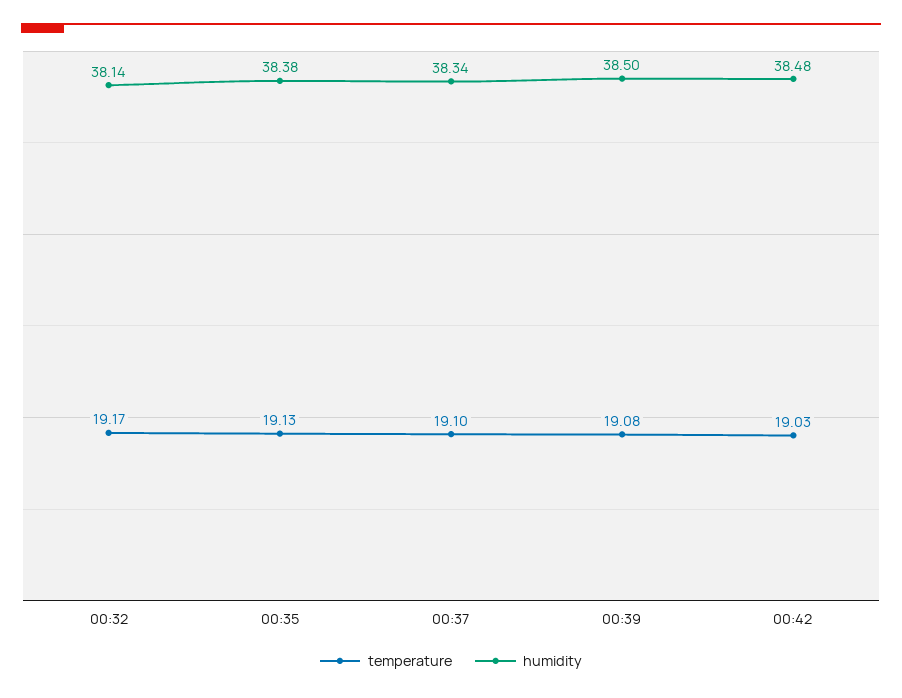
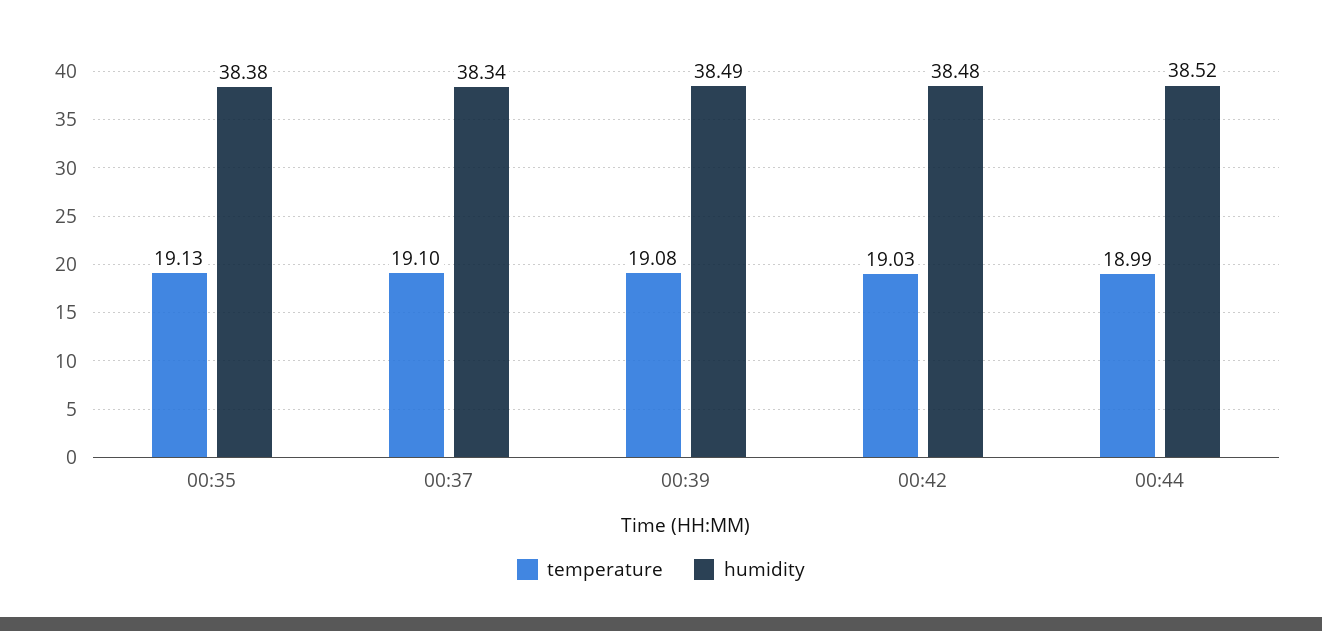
temperature, 00:32: 19.17 -> none
humidity, 00:32: 38.14 -> none
humidity, 00:39: 38.5 -> 38.49
temperature, 00:44: none -> 18.99
humidity, 00:44: none -> 38.52

